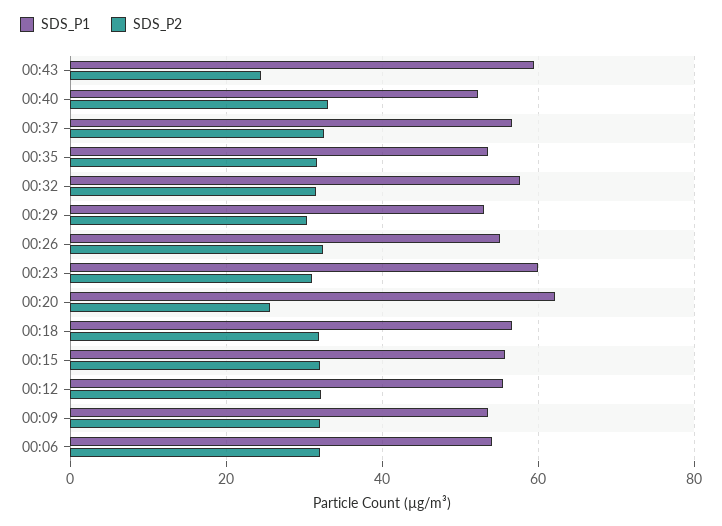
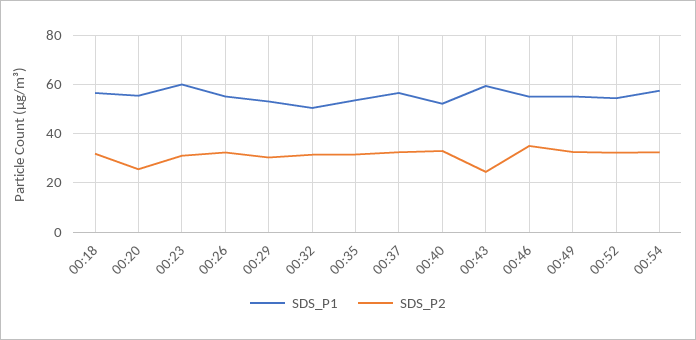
SDS_P1, 00:32: 58 -> 50
SDS_P1, 00:20: 62 -> 55
SDS_P1, 00:15: 56 -> none
SDS_P2, 00:15: 32 -> none
SDS_P1, 00:12: 56 -> none
SDS_P2, 00:12: 32 -> none
SDS_P1, 00:09: 54 -> none
SDS_P2, 00:09: 32 -> none
SDS_P1, 00:06: 54 -> none
SDS_P2, 00:06: 32 -> none
SDS_P1, 00:46: none -> 55
SDS_P2, 00:46: none -> 35
SDS_P1, 00:49: none -> 55
SDS_P2, 00:49: none -> 32.5
SDS_P1, 00:52: none -> 55
SDS_P2, 00:52: none -> 32.5
SDS_P1, 00:54: none -> 57.5
SDS_P2, 00:54: none -> 32.5

